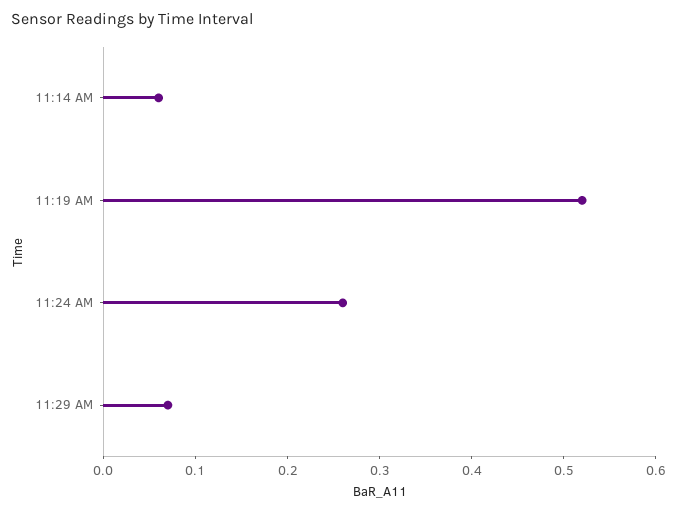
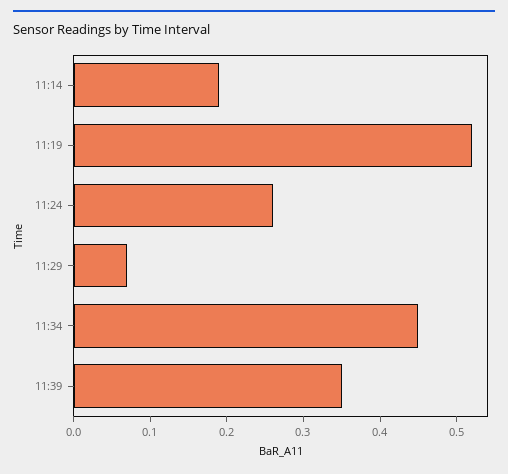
11:14 AM: 0.06 -> 0.2
11:34: none -> 0.45
11:39: none -> 0.35

